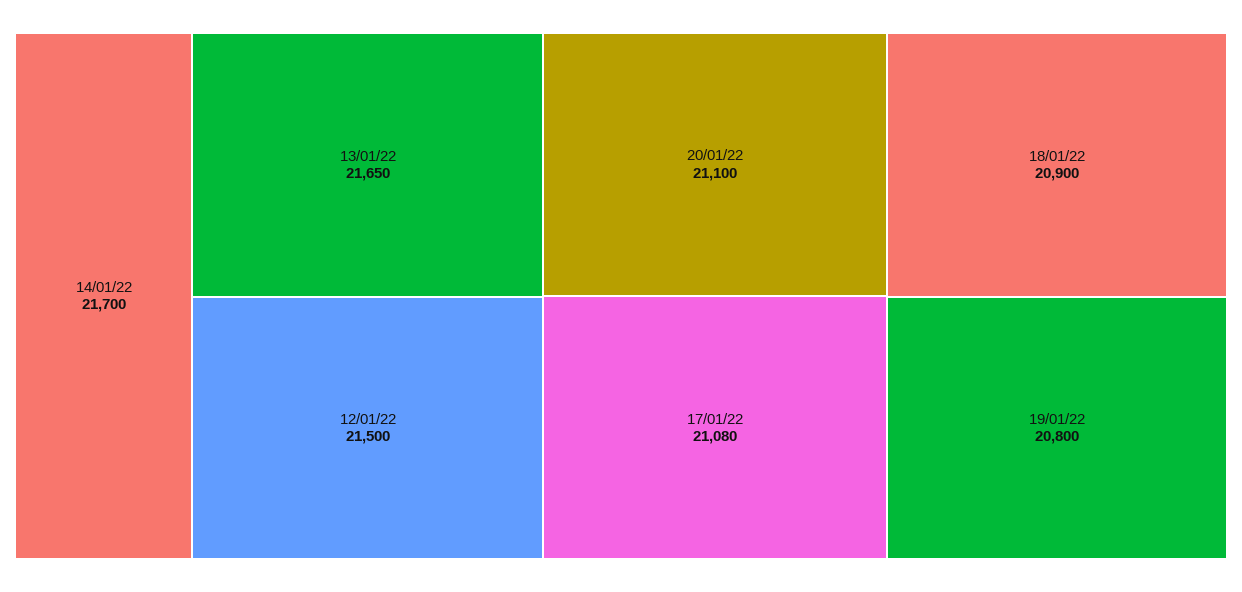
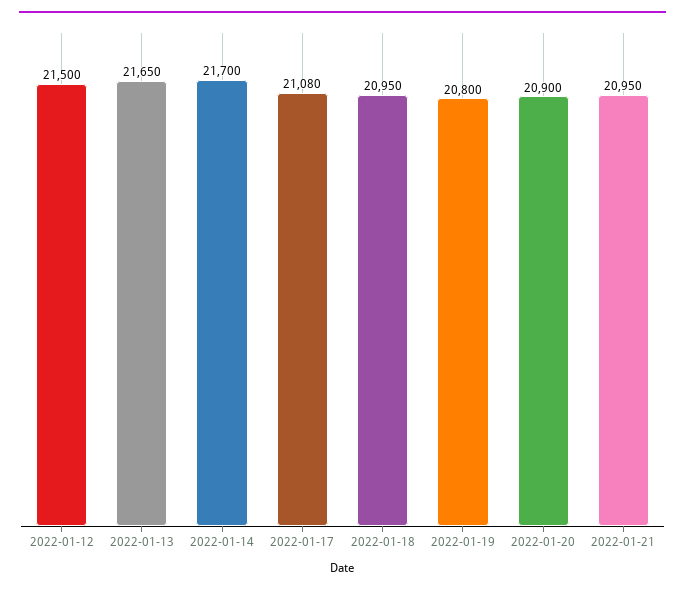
20/01/22: 21100 -> 20900
18/01/22: 20900 -> 20950
2022-01-21: none -> 20950

